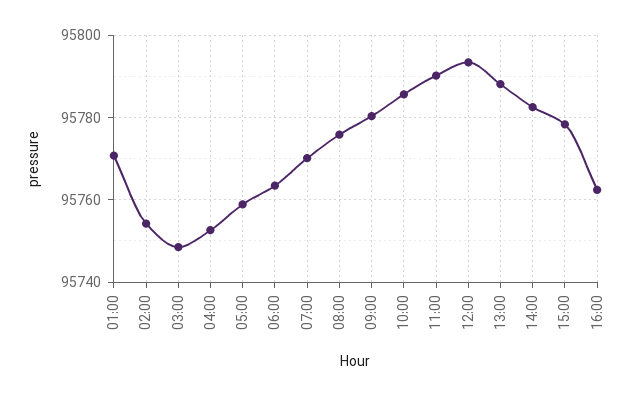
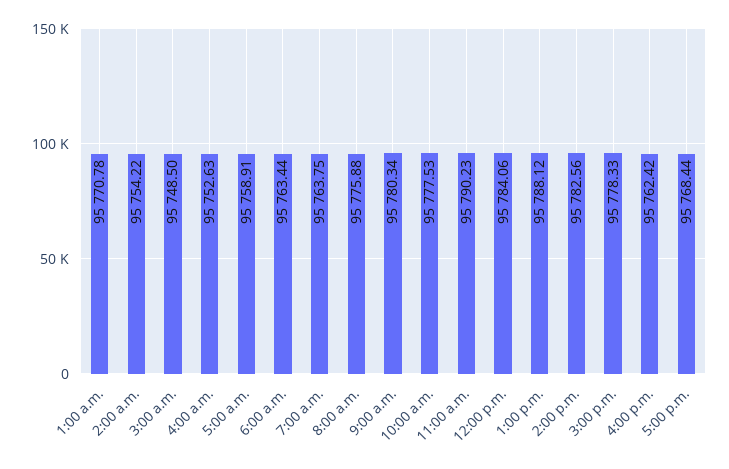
07:00: 95770 -> 95763.75
10:00: 95786 -> 95777.53
12:00: 95794 -> 95784.06
5:00 p.m.: none -> 95768.44

